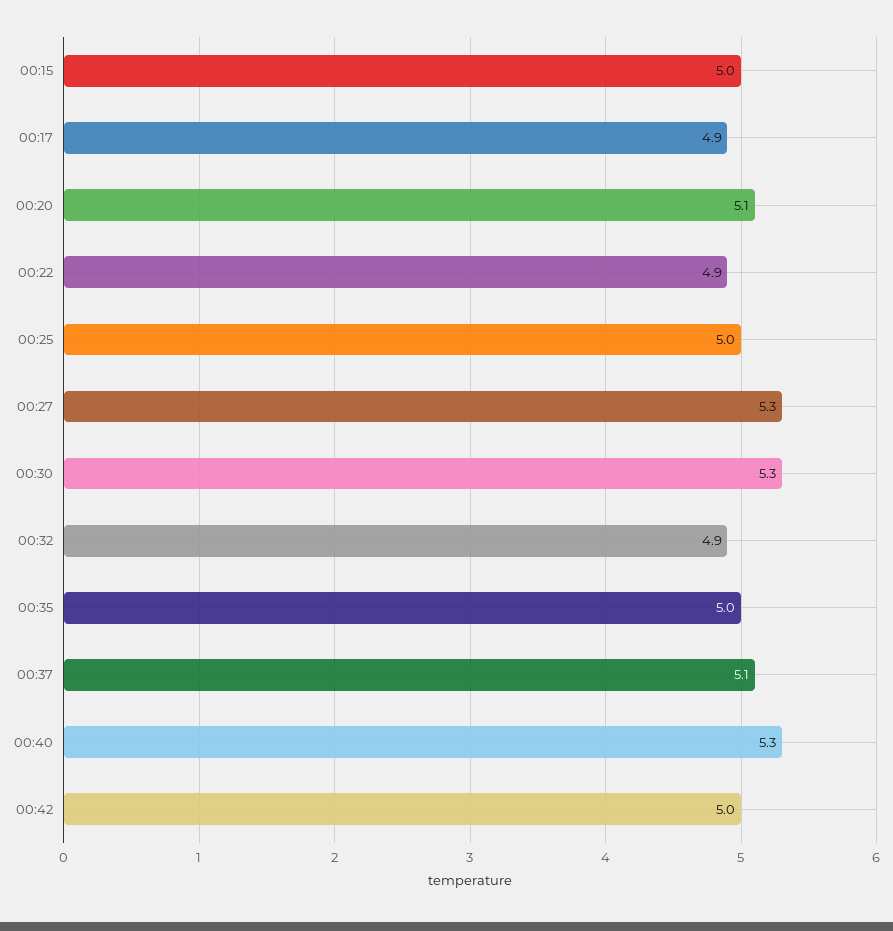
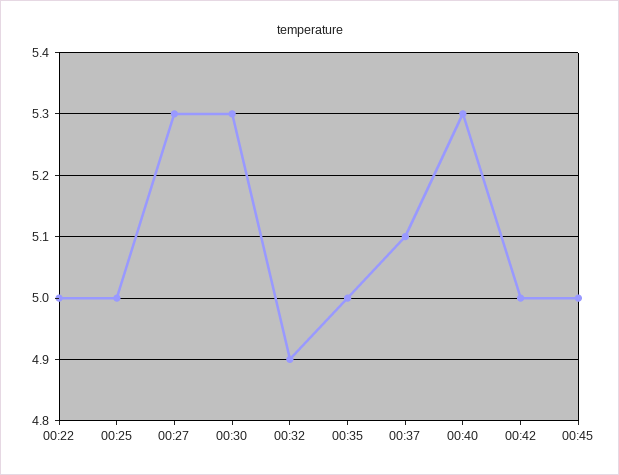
00:15: 5 -> none
00:17: 4.9 -> none
00:20: 5.1 -> none
00:22: 4.9 -> 5
00:45: none -> 5

